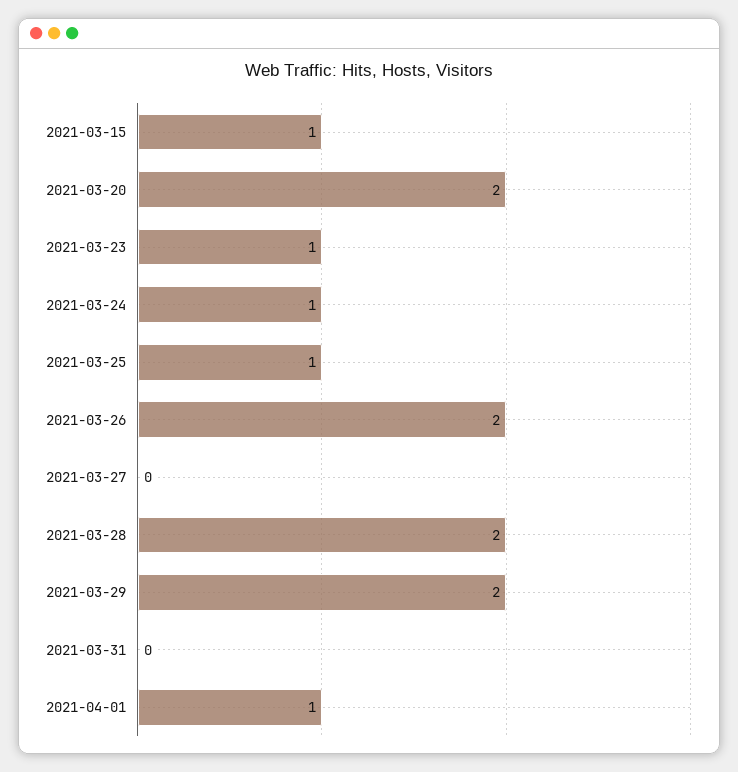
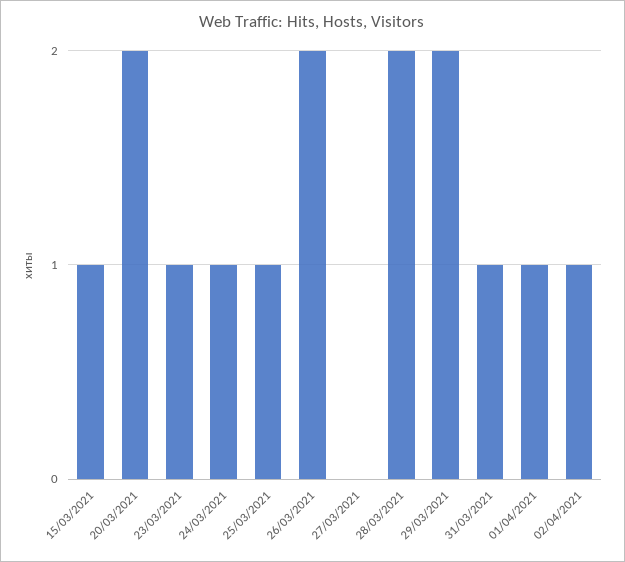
2021-03-31: 0 -> 1
02/04/2021: none -> 1

